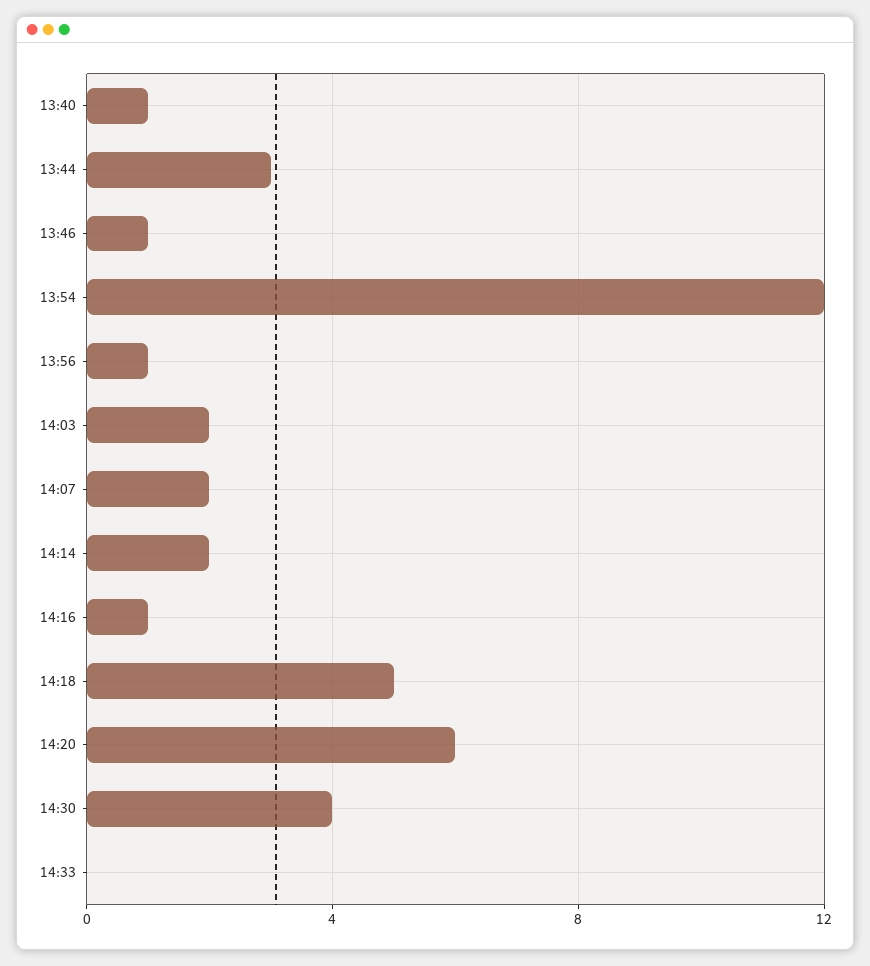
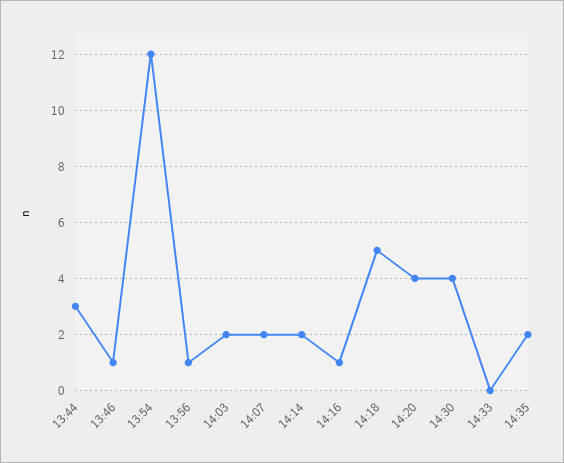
13:40: 1 -> none
14:20: 6 -> 4
14:35: none -> 2

